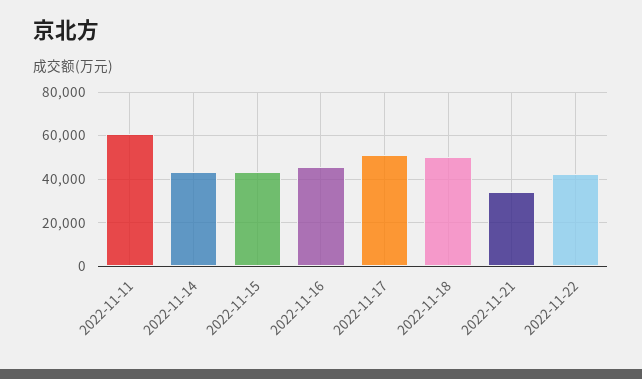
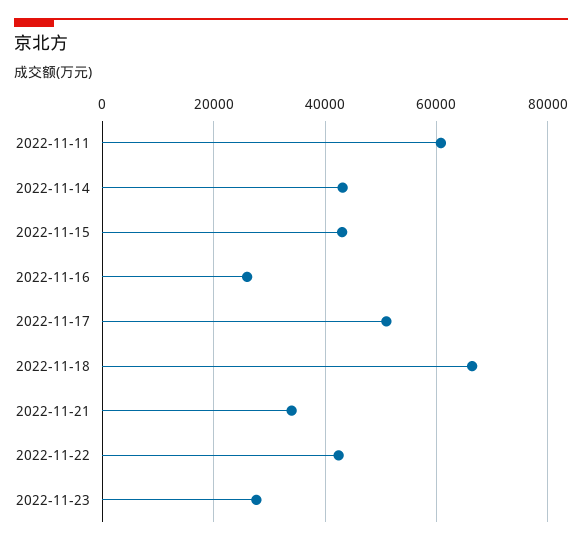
2022-11-16: 45000 -> 26000
2022-11-18: 50000 -> 66000
2022-11-23: none -> 28000

